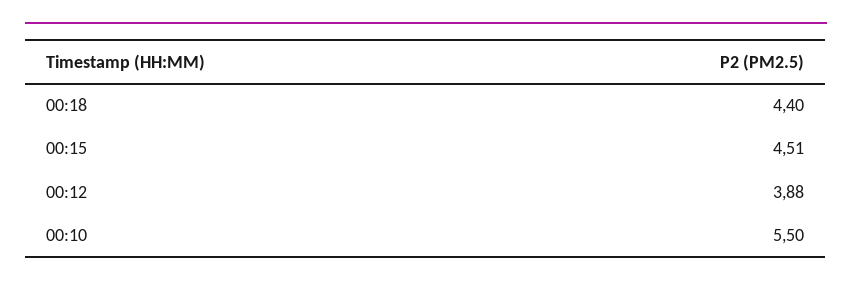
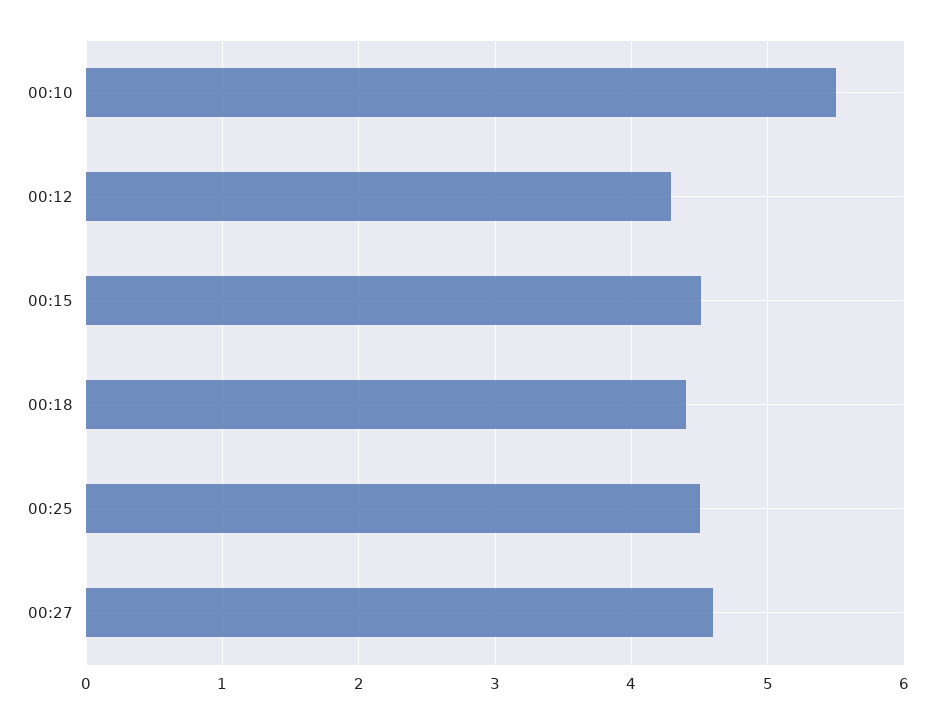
00:12: 3.88 -> 4.3
00:25: none -> 4.5
00:27: none -> 4.6

